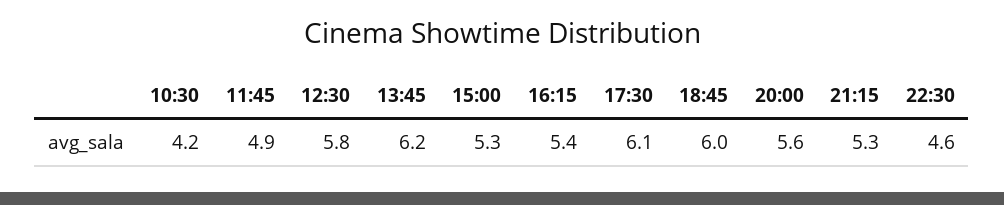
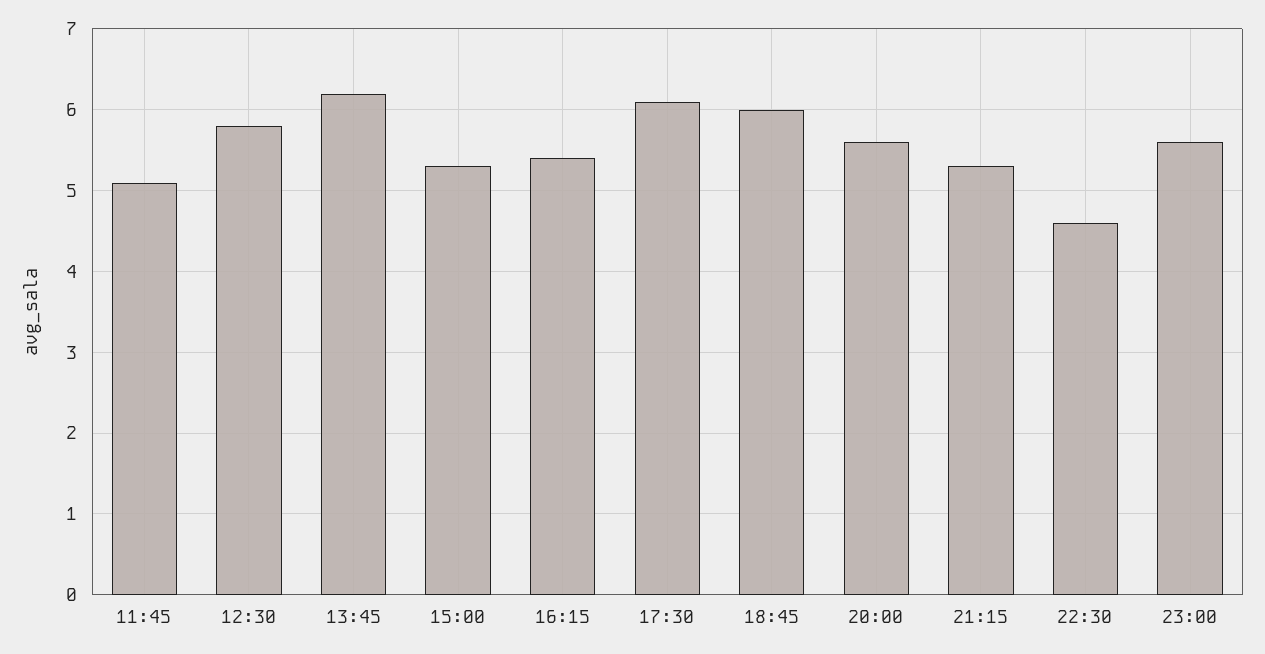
10:30: 4.2 -> none
11:45: 4.9 -> 5.1
23:00: none -> 5.6

